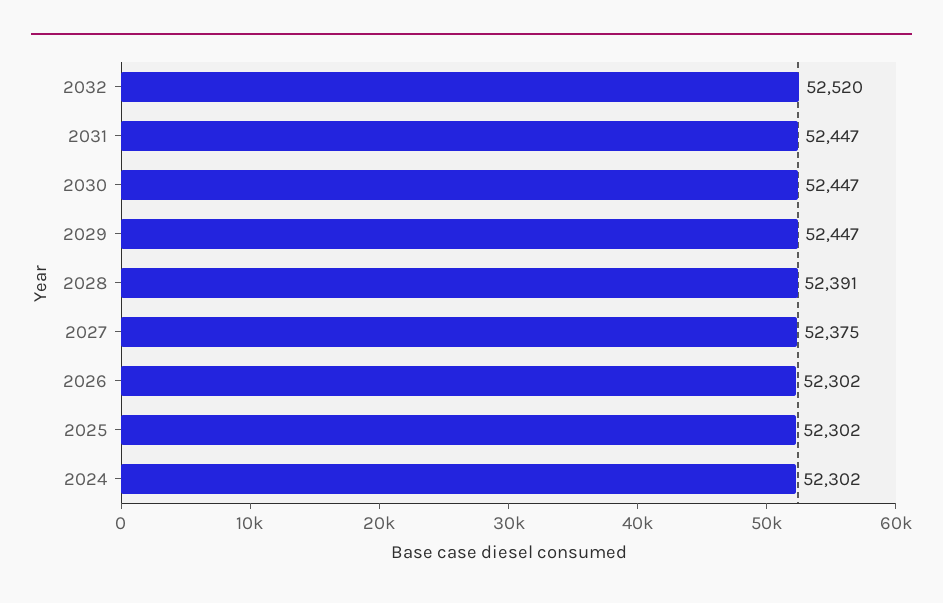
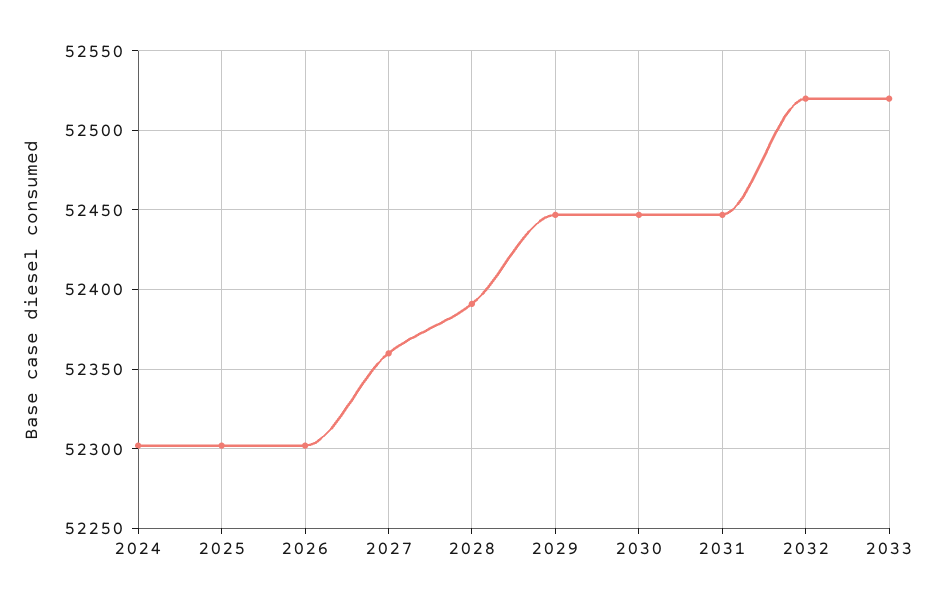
2027: 52375 -> 52360
2033: none -> 52520

